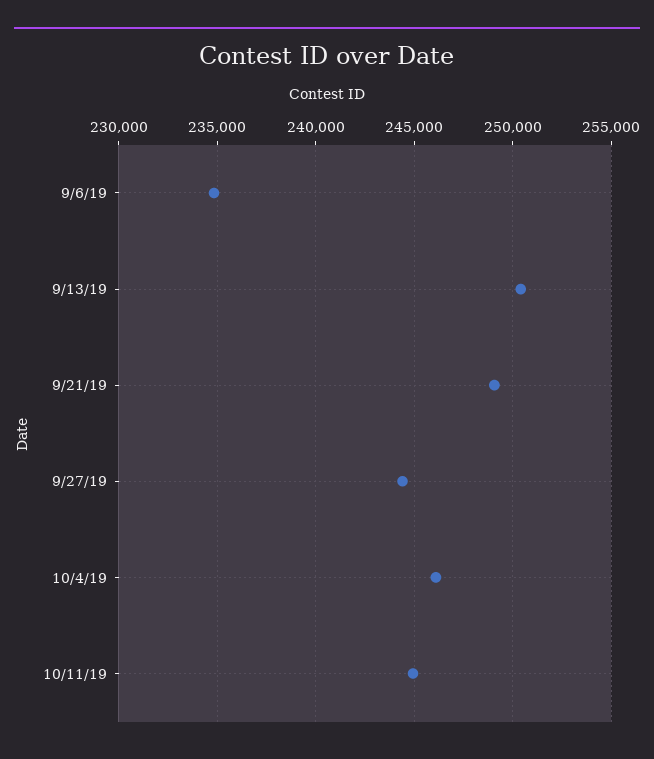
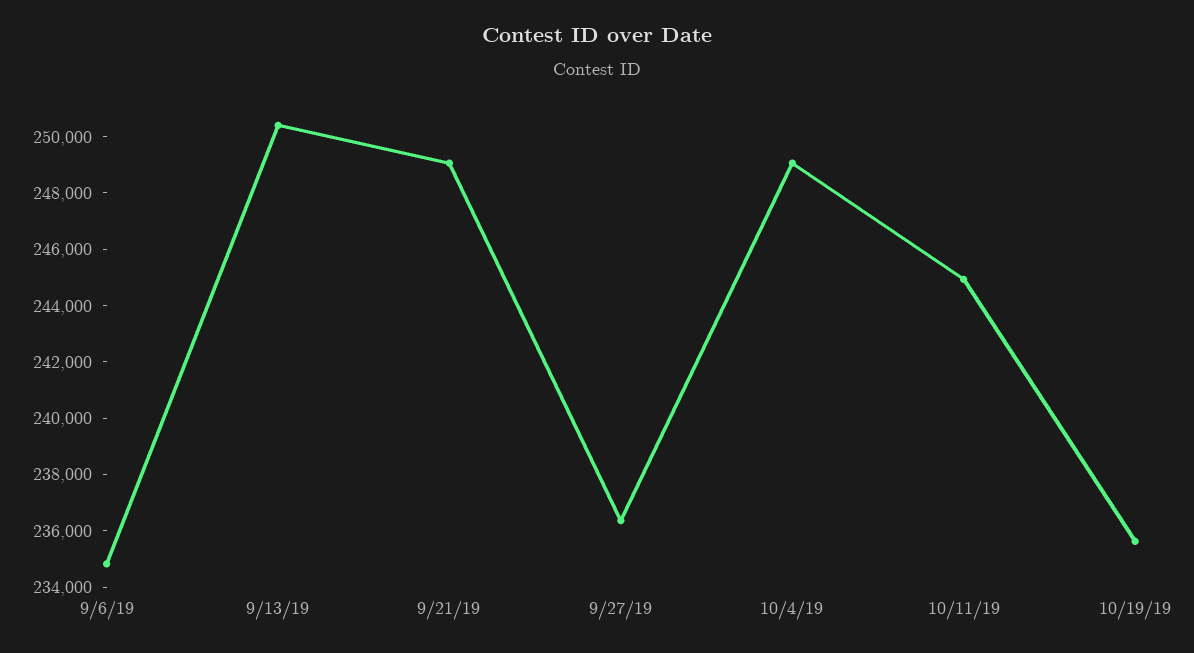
9/27/19: 244500 -> 236500
10/4/19: 246000 -> 249000
10/19/19: none -> 235500

